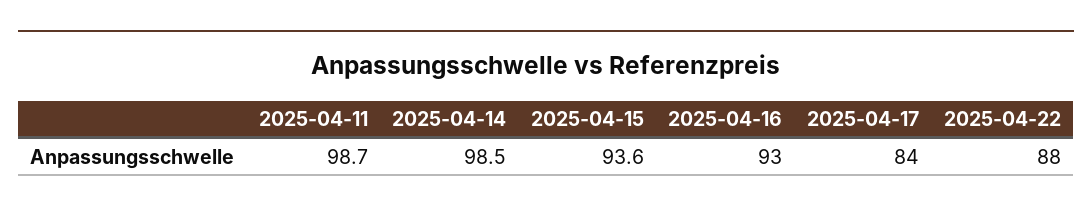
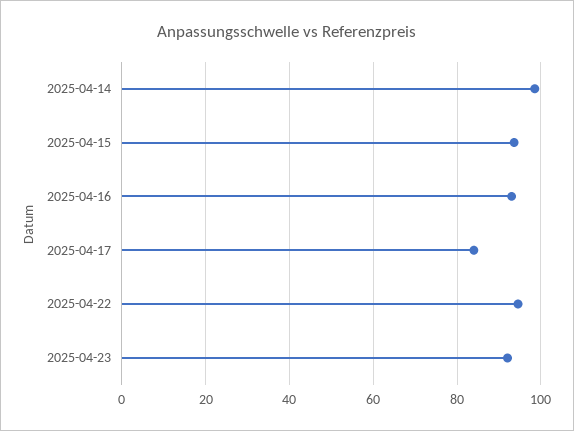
2025-04-11: 98.7 -> none
2025-04-22: 88 -> 94
2025-04-23: none -> 92

